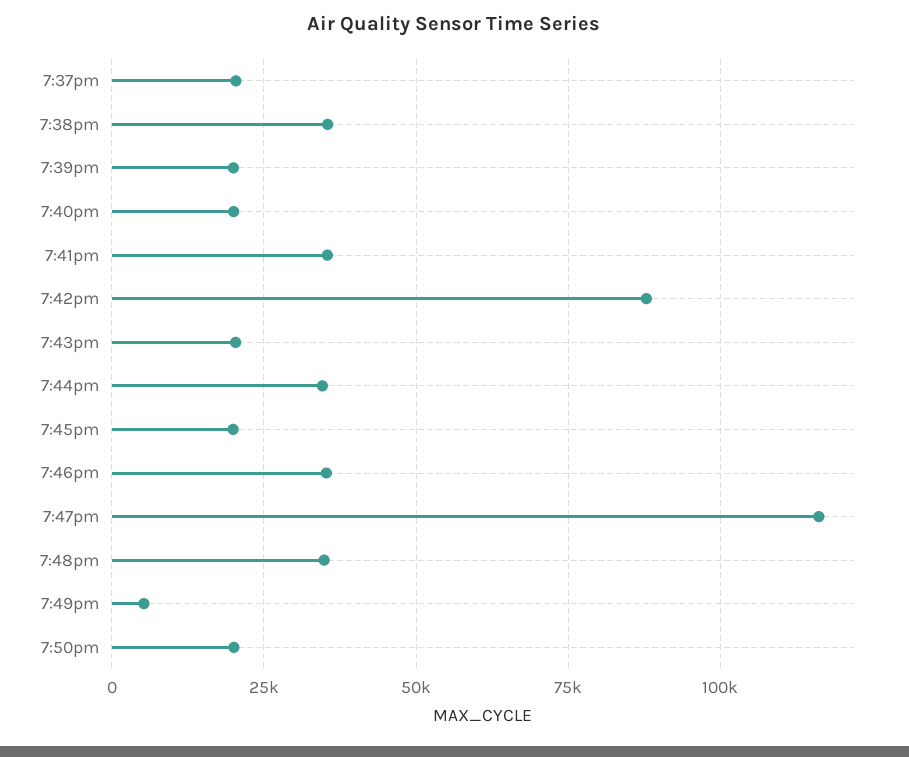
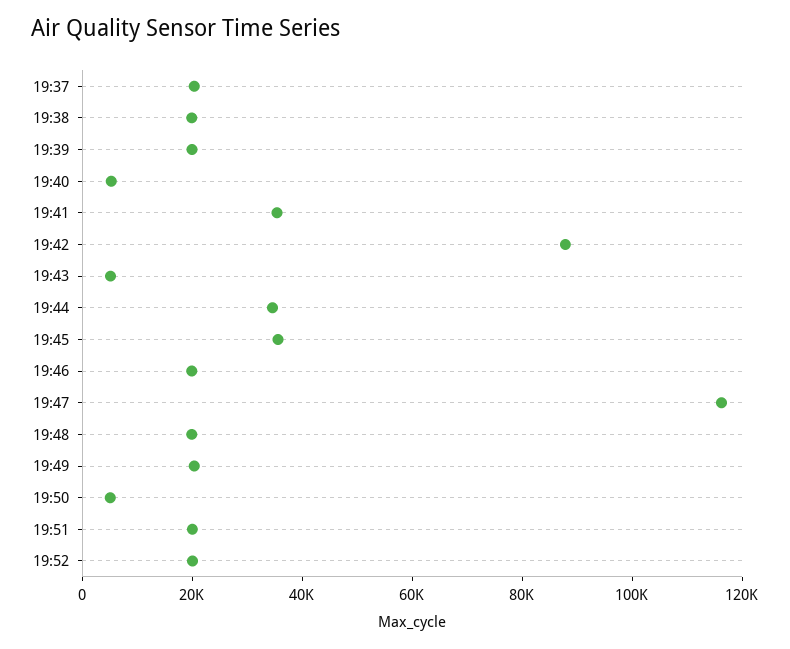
7:38pm: 35000 -> 20000
7:40pm: 20000 -> 5000
7:43pm: 20000 -> 5000
7:45pm: 20000 -> 35000
7:46pm: 35000 -> 20000
7:48pm: 35000 -> 20000
7:49pm: 5000 -> 20000
7:50pm: 20000 -> 5000
19:51: none -> 20000
19:52: none -> 20000

